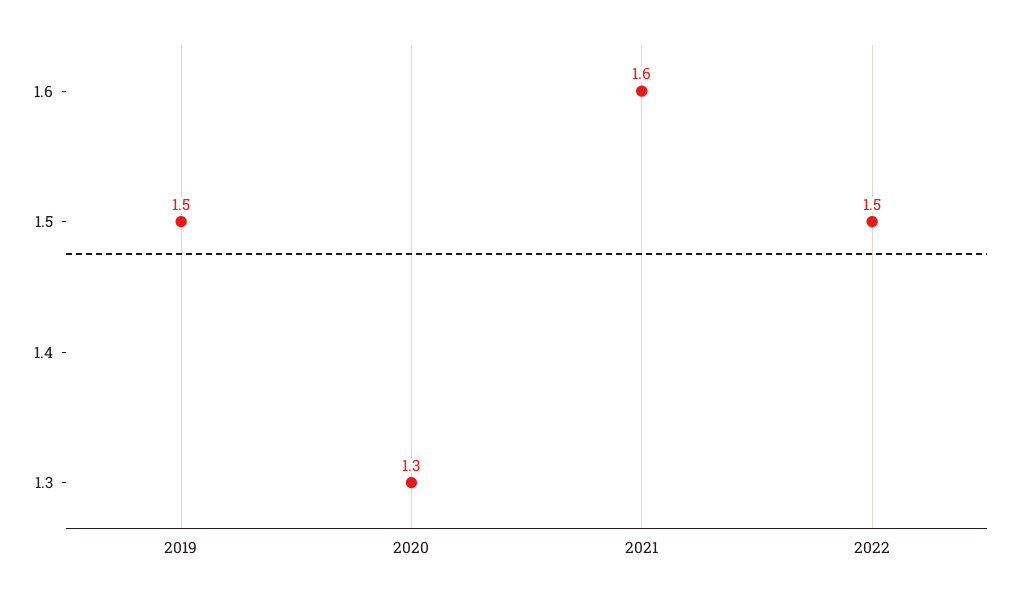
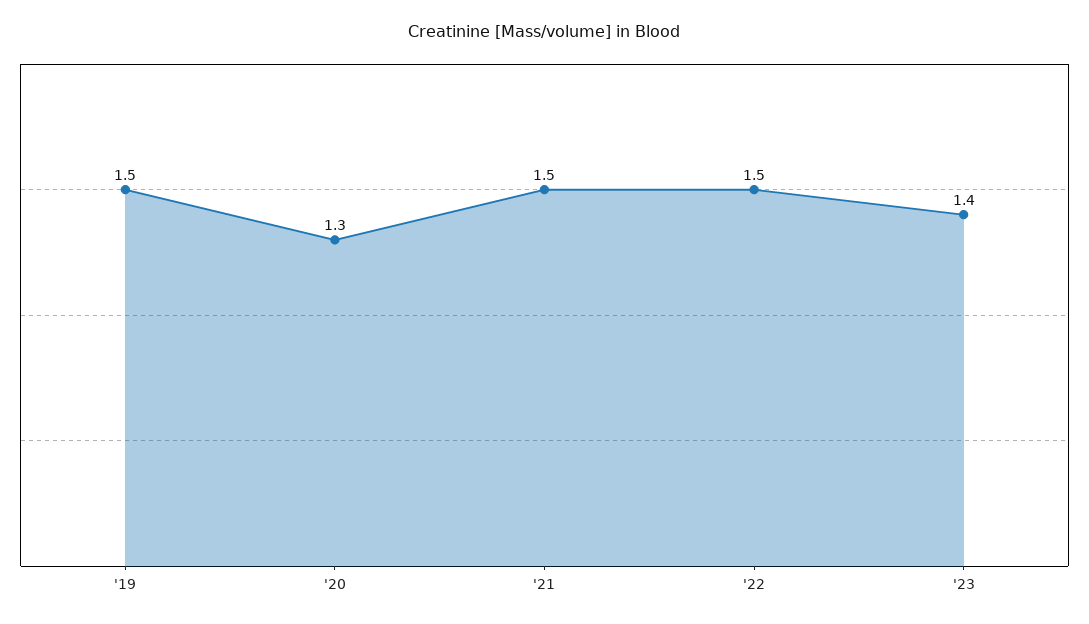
2021: 1.6 -> 1.5
'23: none -> 1.4

